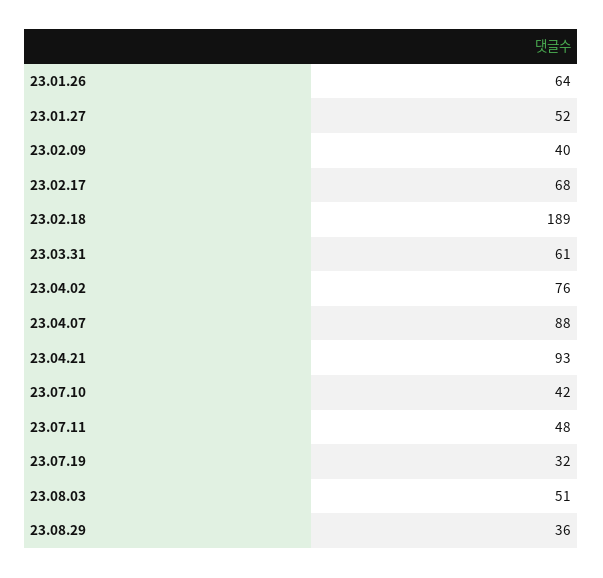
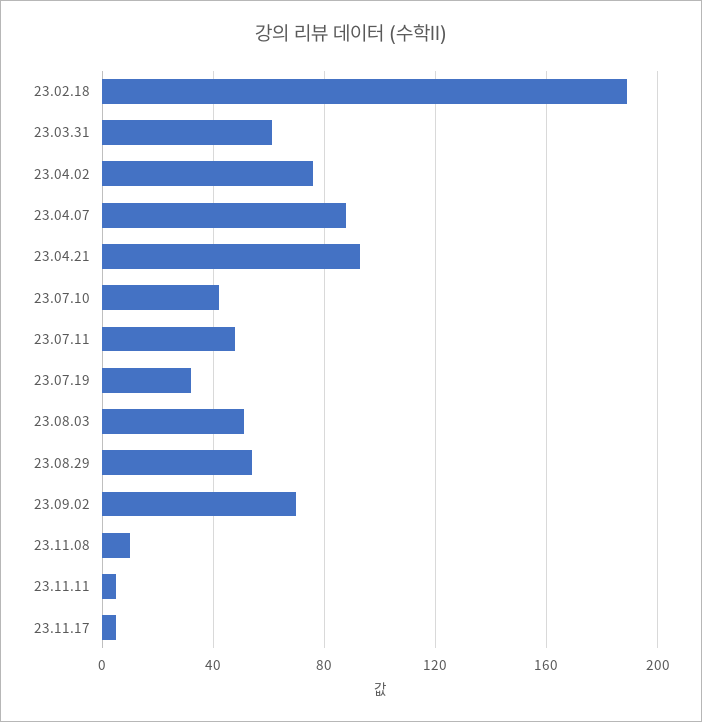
23.01.26: 64 -> none
23.01.27: 52 -> none
23.02.09: 40 -> none
23.02.17: 68 -> none
23.08.29: 36 -> 55
23.09.02: none -> 70
23.11.08: none -> 10
23.11.11: none -> 5
23.11.17: none -> 5

